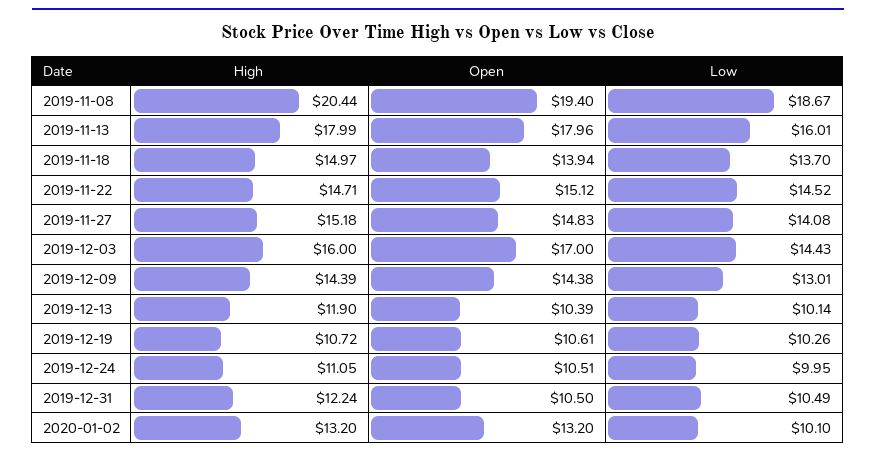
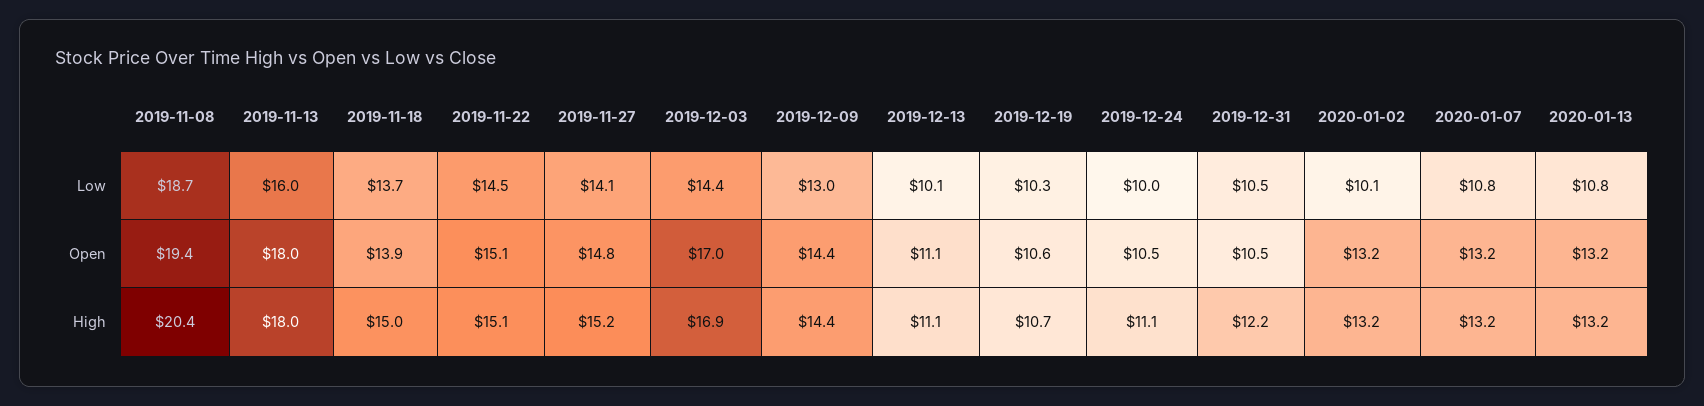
High, 2019-11-22: 14.71 -> 15.1
High, 2019-12-03: 16 -> 16.9
High, 2019-12-13: 11.9 -> 11.1
Open, 2019-12-13: 10.39 -> 11.1
Low, 2020-01-07: none -> 10.8
Low, 2020-01-13: none -> 10.8
Open, 2020-01-07: none -> 13.2
Open, 2020-01-13: none -> 13.2
High, 2020-01-07: none -> 13.2
High, 2020-01-13: none -> 13.2

